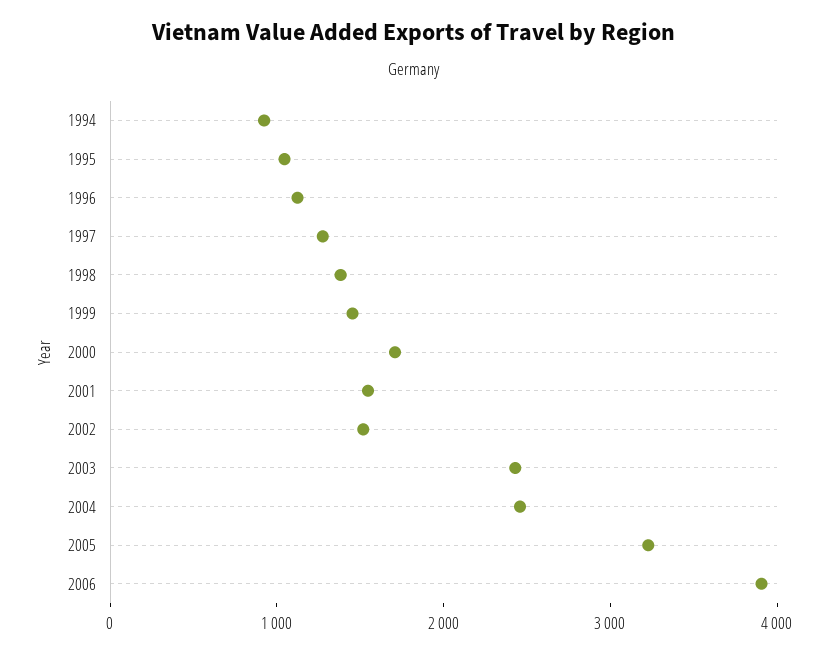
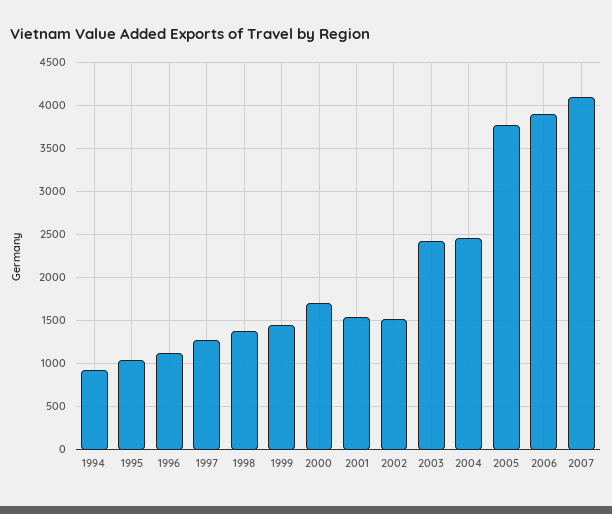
2005: 3200 -> 3800
2007: none -> 4100

